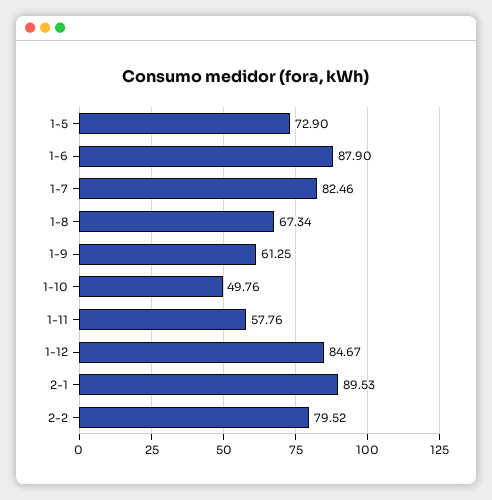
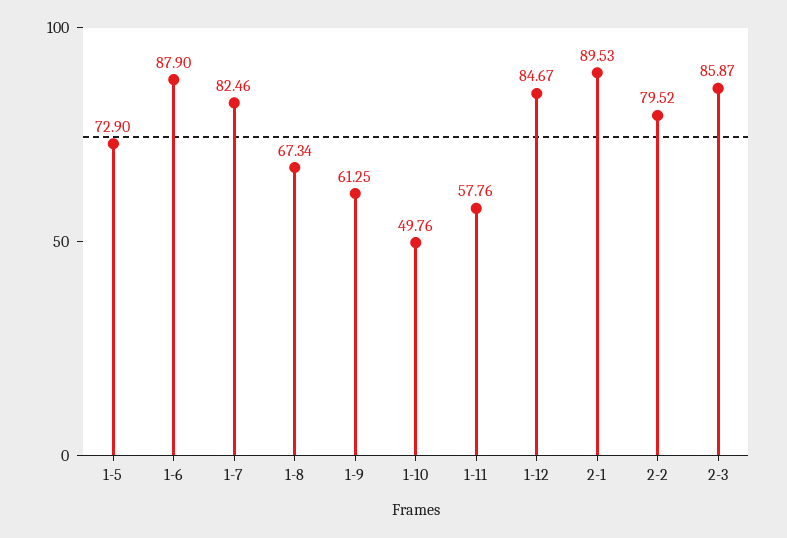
2-3: none -> 85.87

